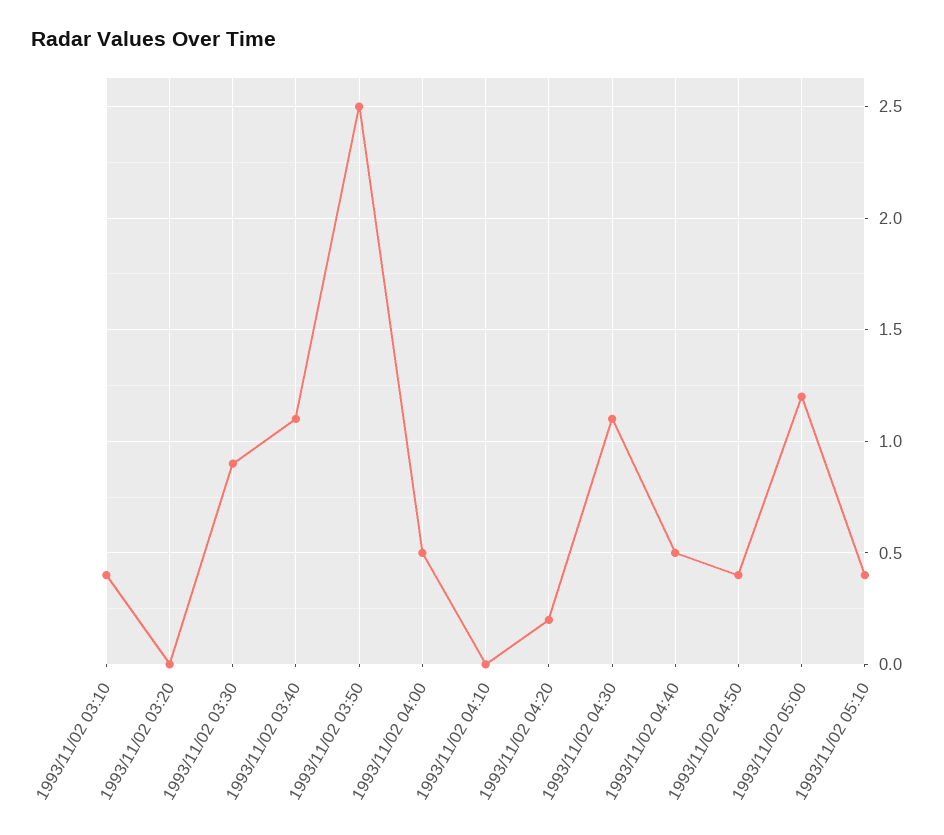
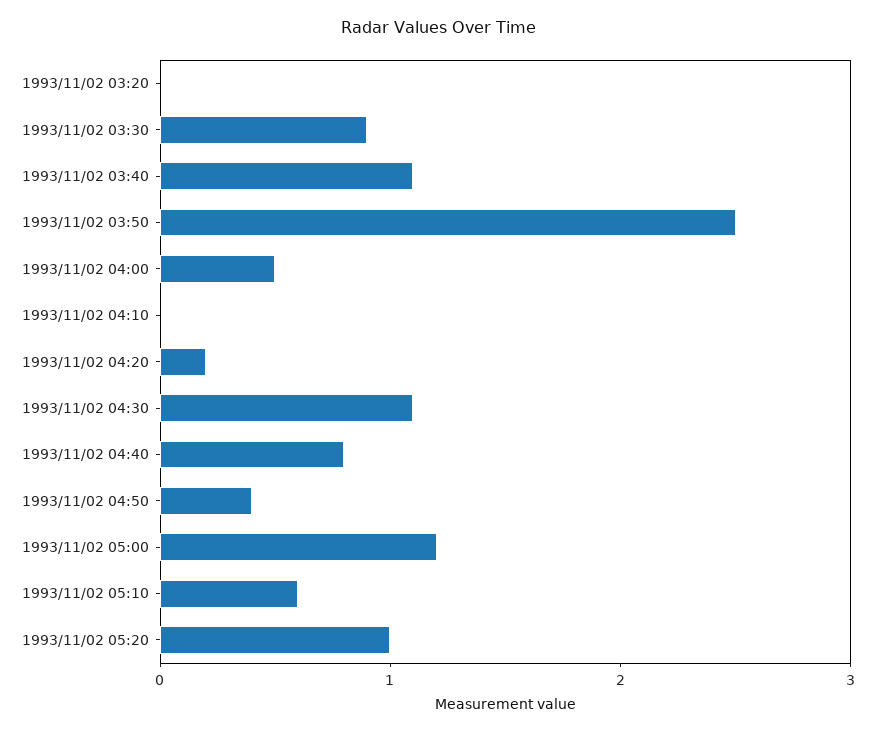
1993/11/02 03:10: 0.4 -> none
1993/11/02 04:40: 0.5 -> 0.8
1993/11/02 05:10: 0.4 -> 0.6
1993/11/02 05:20: none -> 1

